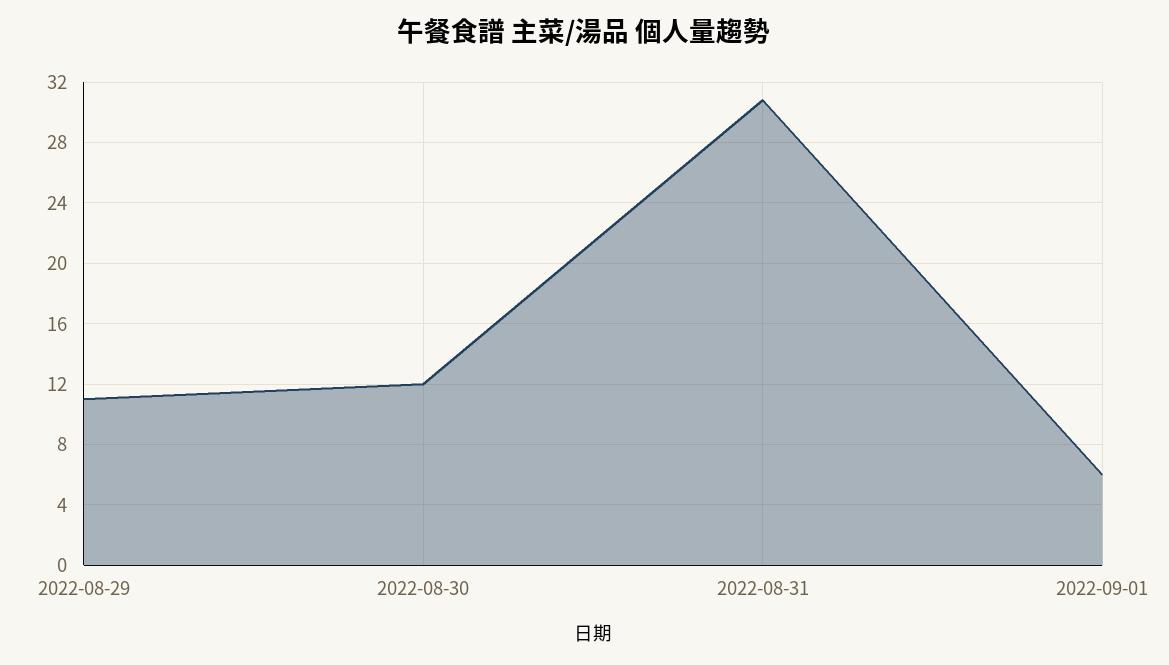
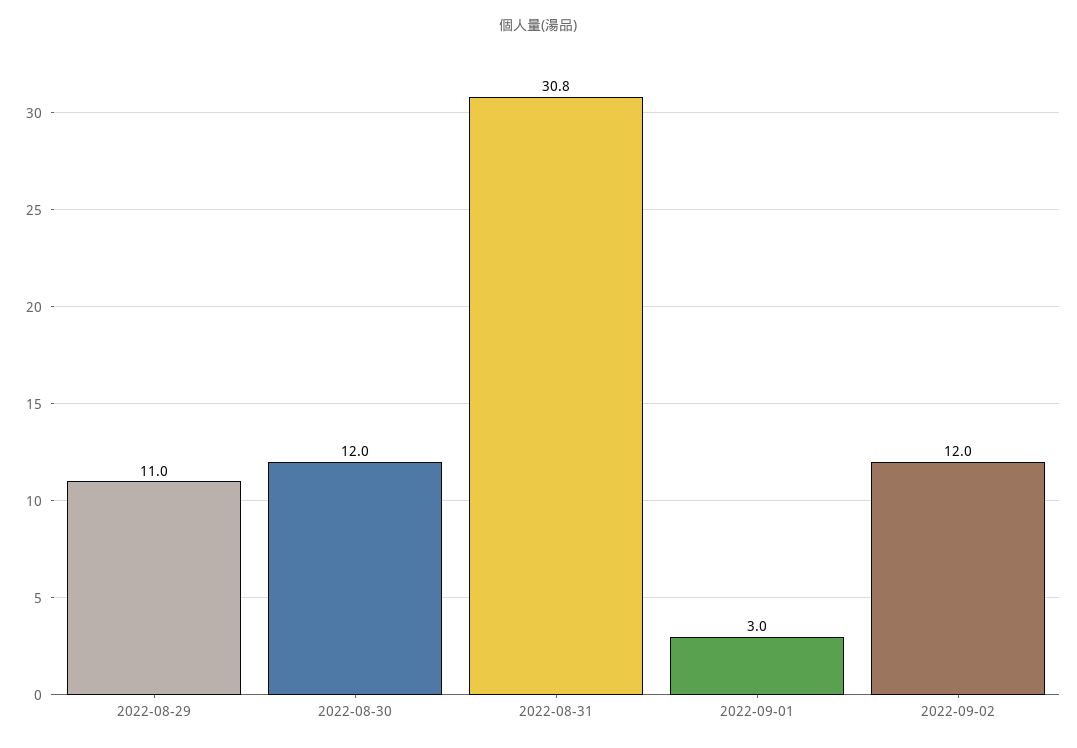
2022-09-01: 6 -> 3
2022-09-02: none -> 12

